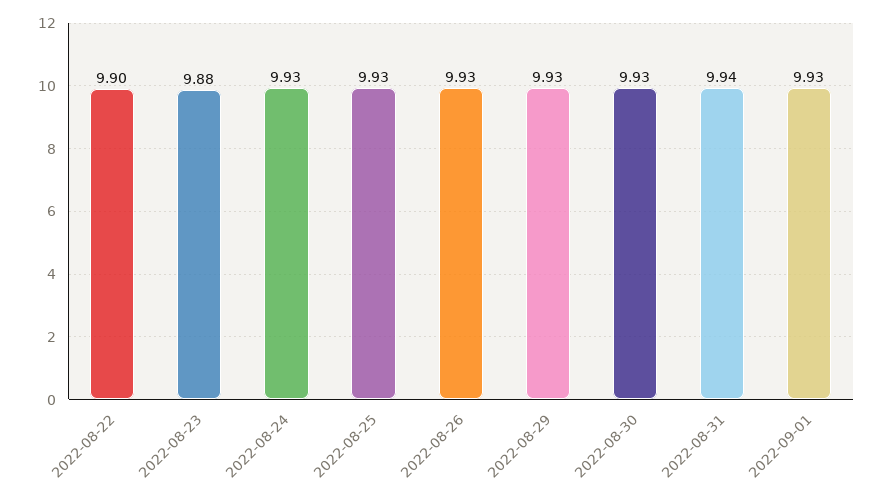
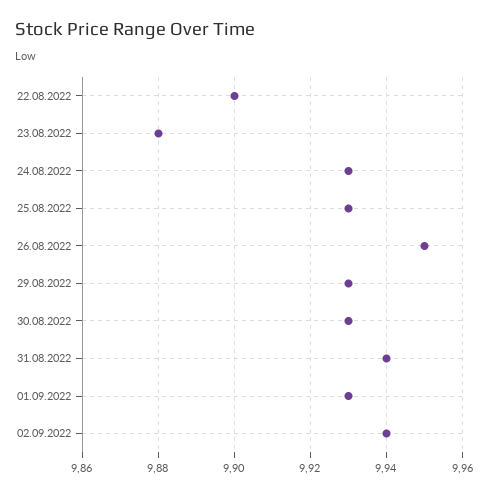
2022-08-26: 9.93 -> 9.95
02.09.2022: none -> 9.94

